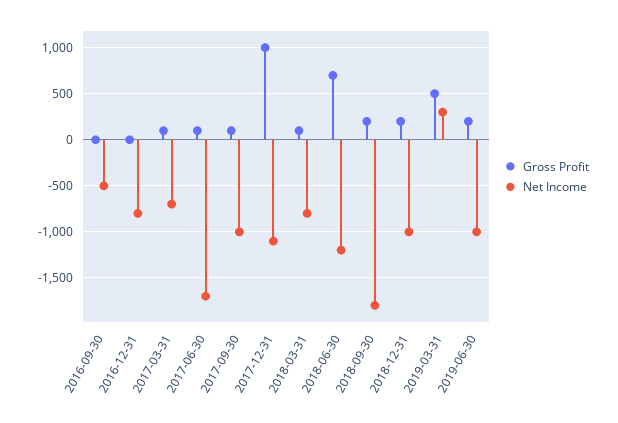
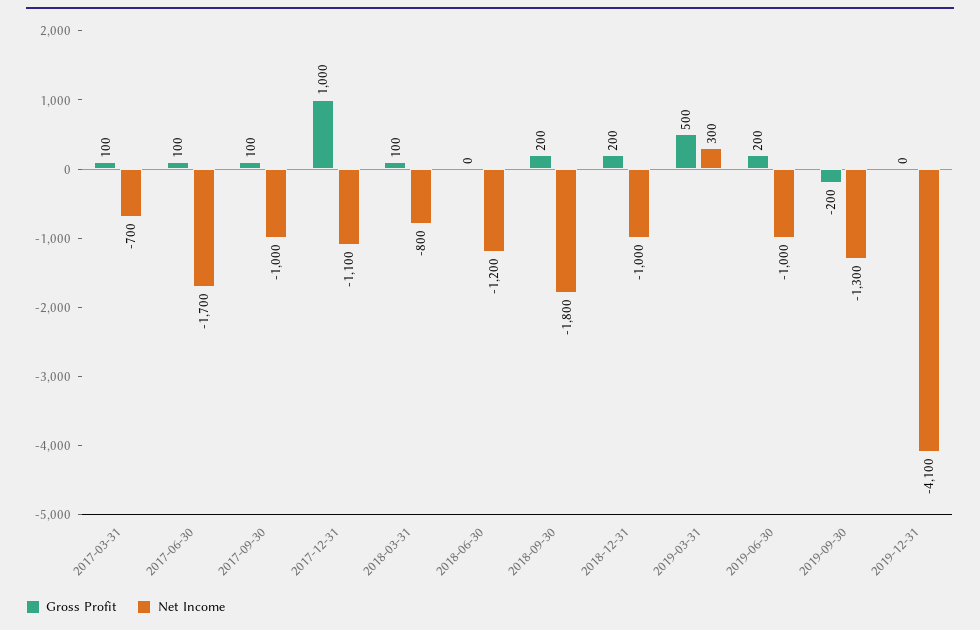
Gross Profit, 2016-09-30: 0 -> none
Net Income, 2016-09-30: -500 -> none
Gross Profit, 2016-12-31: 0 -> none
Net Income, 2016-12-31: -800 -> none
Gross Profit, 2018-06-30: 700 -> 0
Gross Profit, 2019-09-30: none -> -200
Net Income, 2019-09-30: none -> -1300
Gross Profit, 2019-12-31: none -> 0
Net Income, 2019-12-31: none -> -4100

